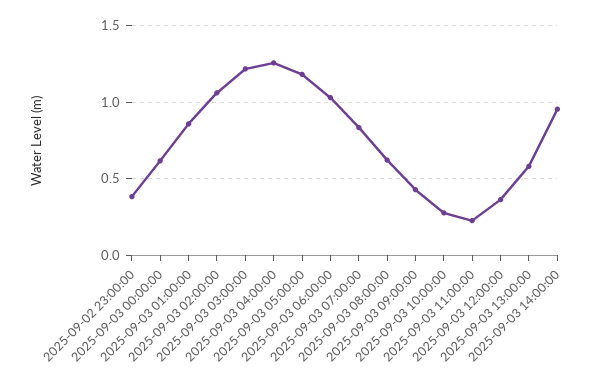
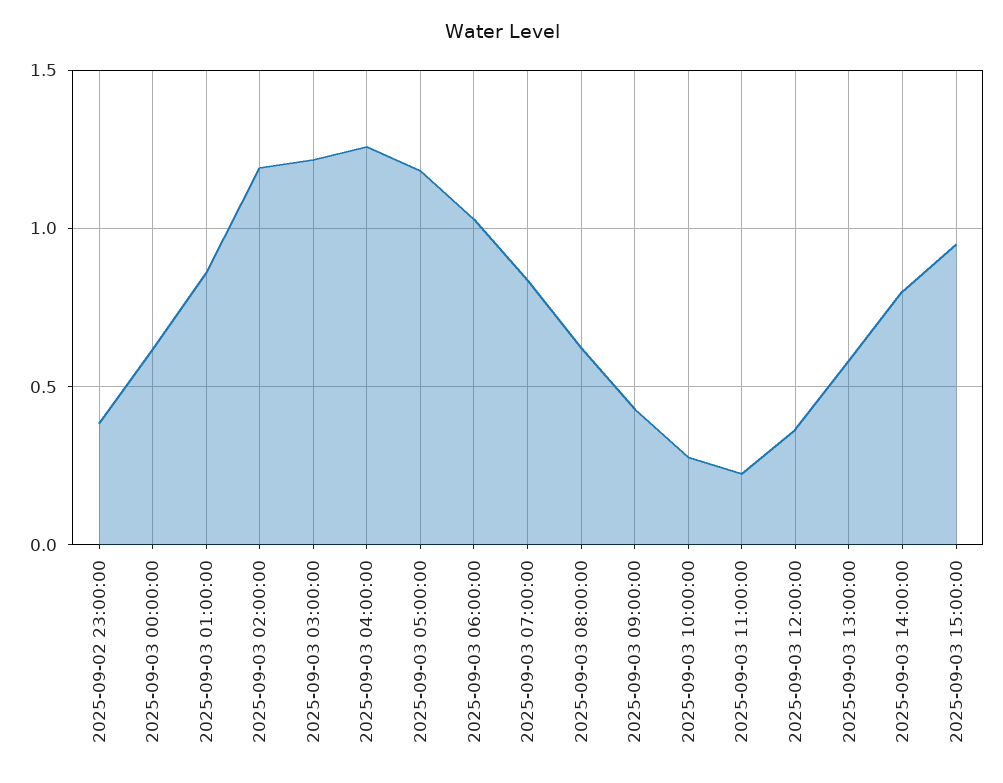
2025-09-03 02:00:00: 1.05 -> 1.2
2025-09-03 14:00:00: 0.95 -> 0.8
2025-09-03 15:00:00: none -> 0.95

